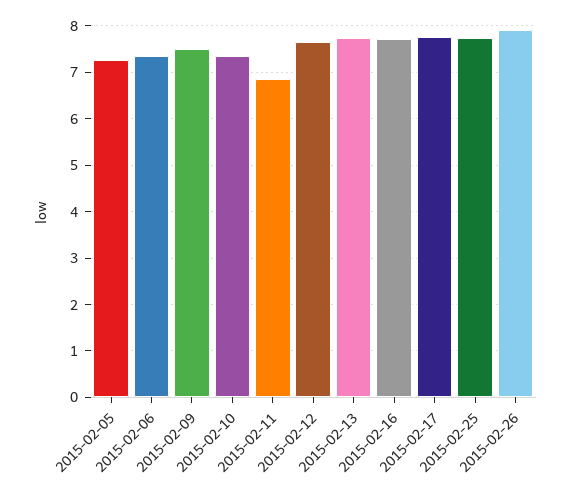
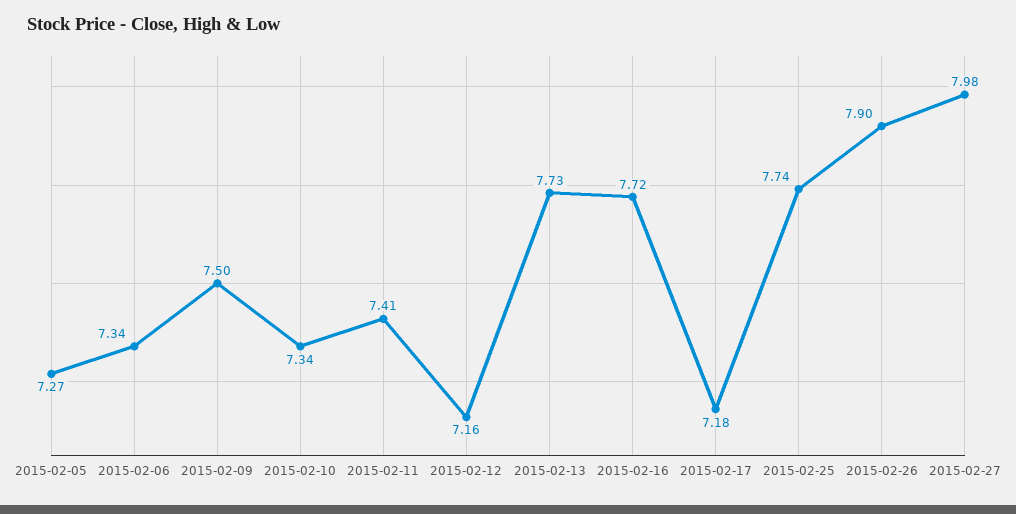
2015-02-11: 6.8 -> 7.41
2015-02-12: 7.6 -> 7.16
2015-02-17: 7.8 -> 7.18
2015-02-27: none -> 7.98

